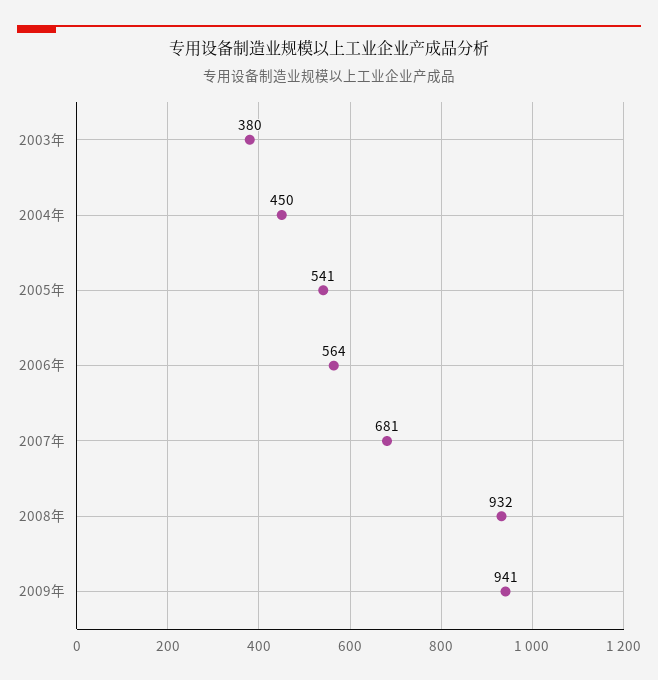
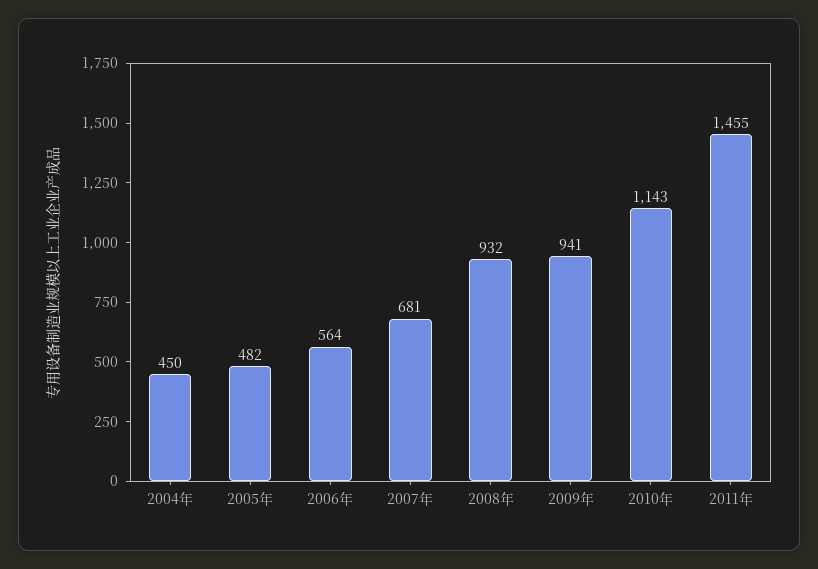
2003年: 380 -> none
2005年: 541 -> 482
2010年: none -> 1143
2011年: none -> 1455

